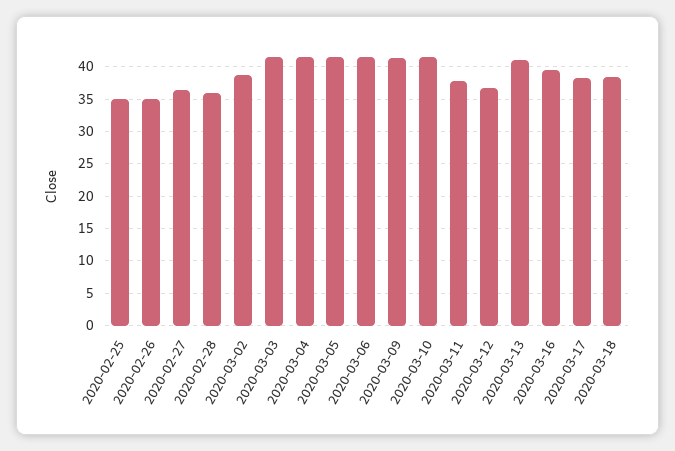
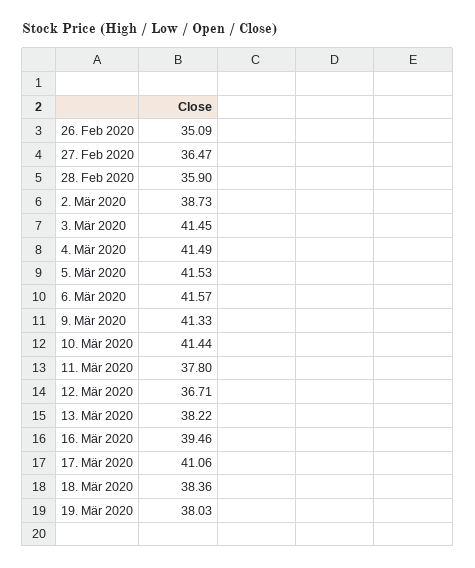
2020-02-25: 35 -> none
2020-03-13: 41 -> 38.22
2020-03-17: 38 -> 41.06
19. Mär 2020: none -> 38.03

